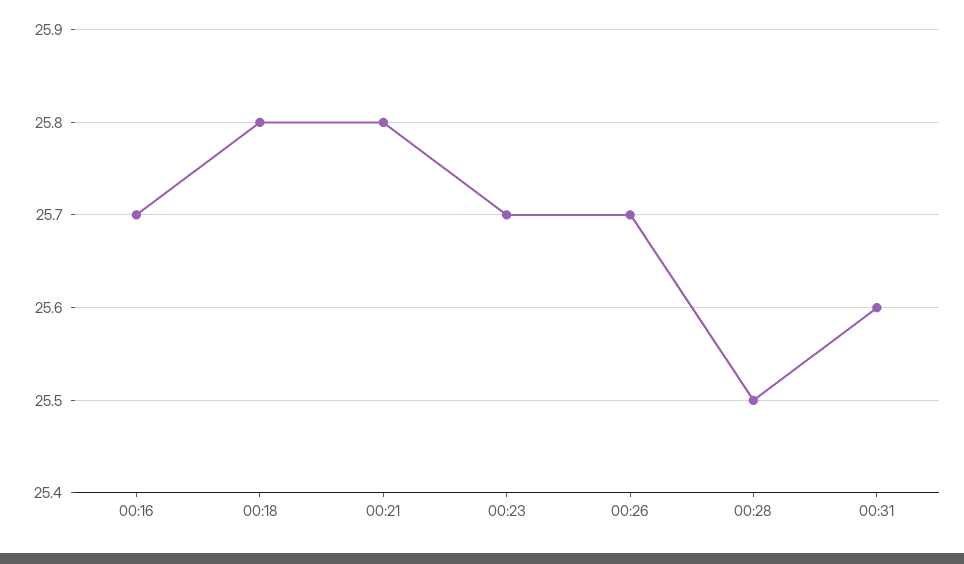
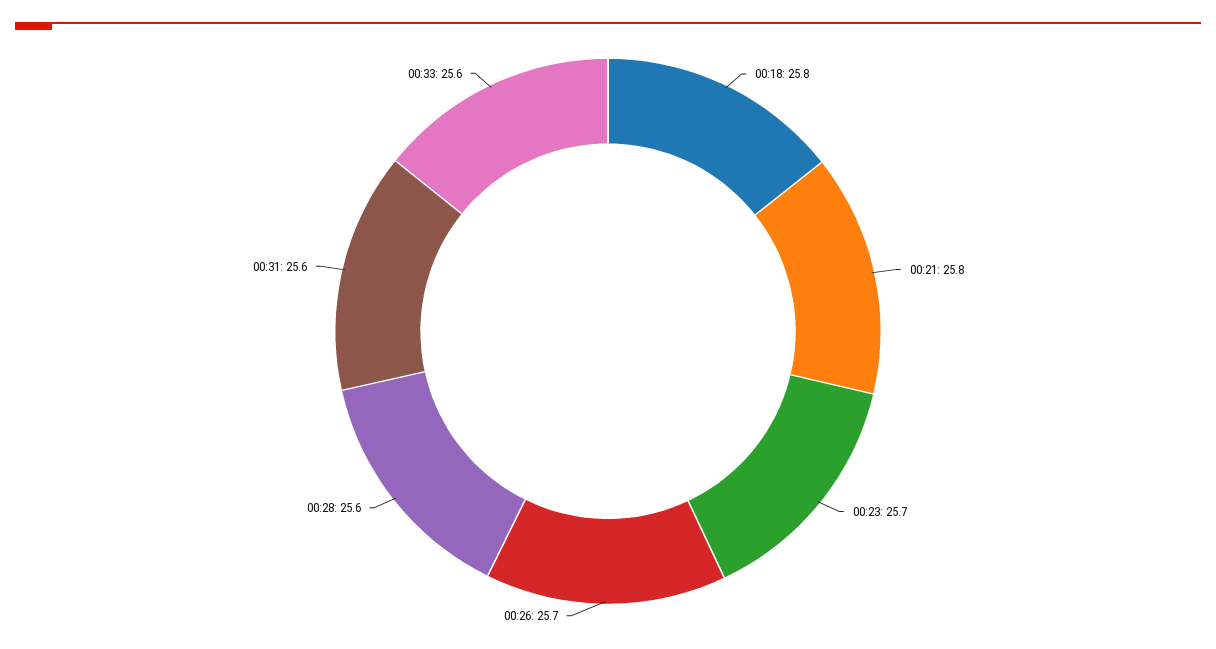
00:16: 25.7 -> none
00:28: 25.5 -> 25.6
00:33: none -> 25.6

